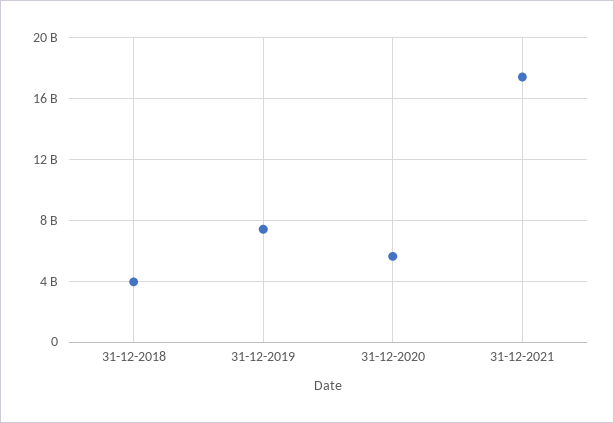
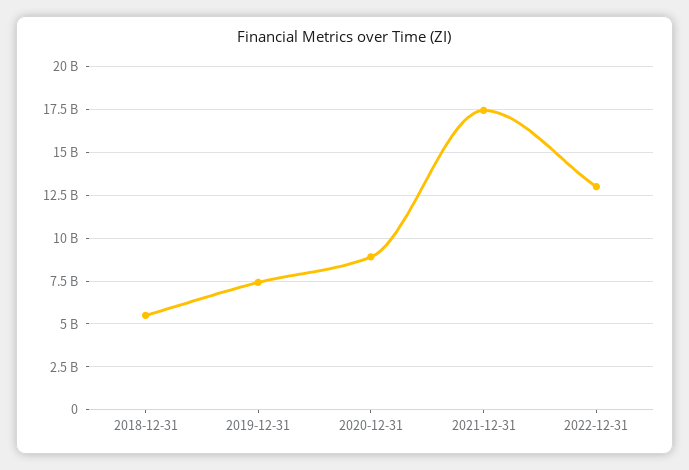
31-12-2018: 4000000000 -> 5500000000
31-12-2020: 5500000000 -> 9000000000
2022-12-31: none -> 13000000000

